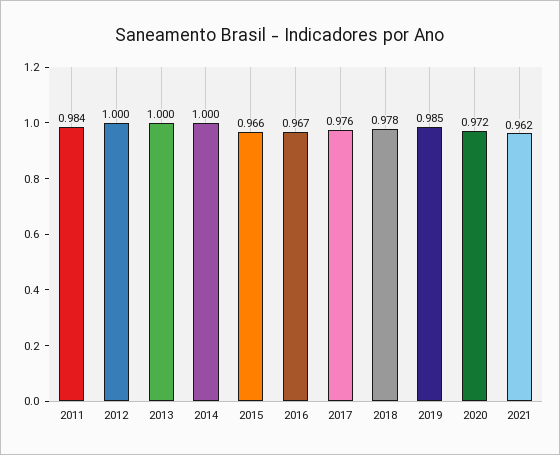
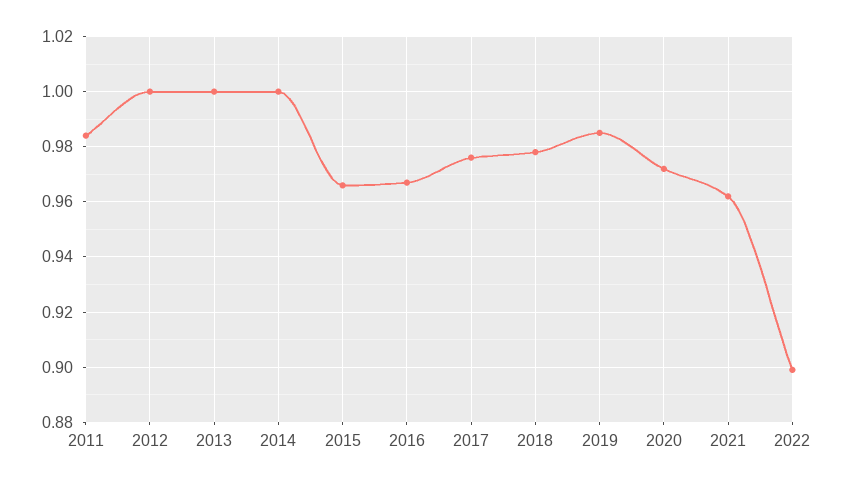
2022: none -> 0.9

